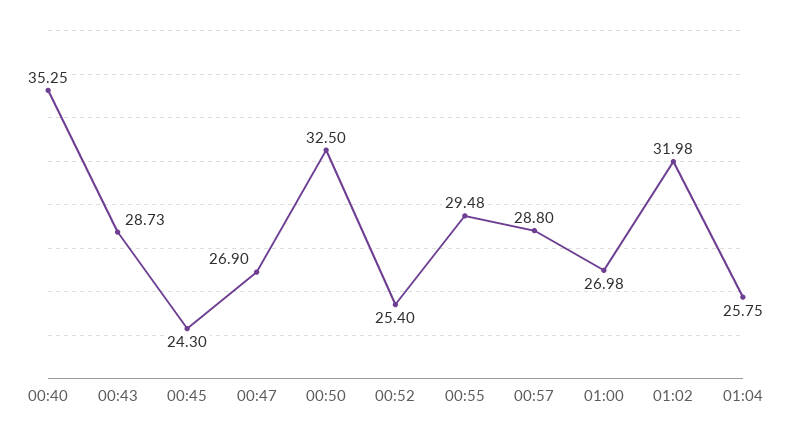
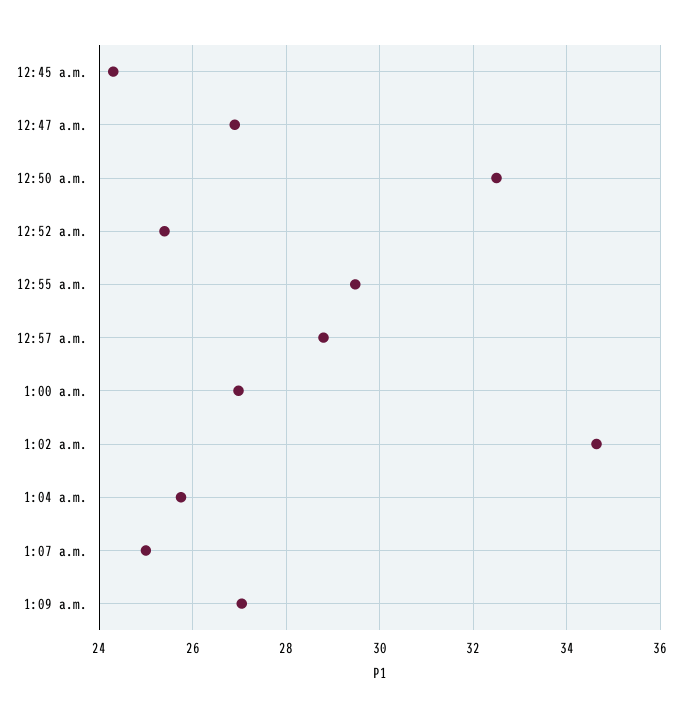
00:40: 35.25 -> none
00:43: 28.73 -> none
01:02: 31.98 -> 34.6
1:07 a.m.: none -> 25
1:09 a.m.: none -> 27

